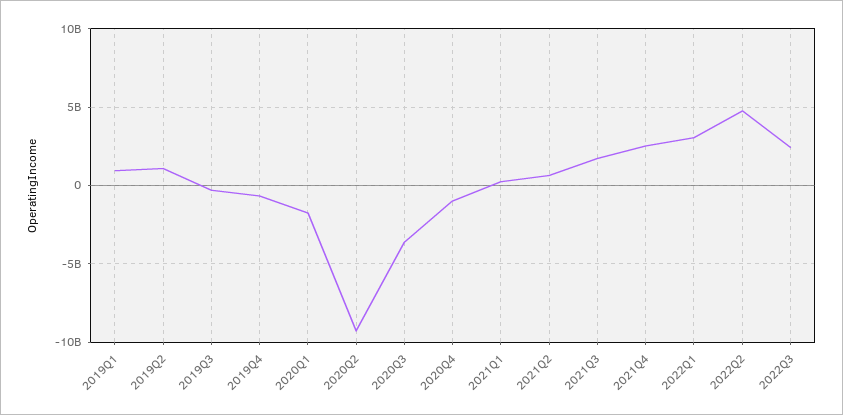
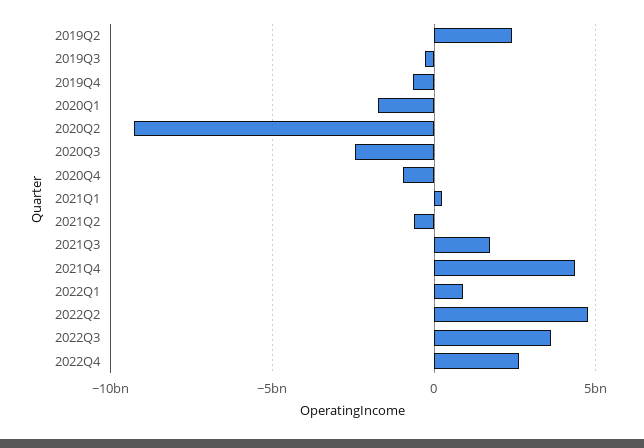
2019Q1: 1000000000 -> none
2019Q2: 1000000000 -> 2500000000
2020Q3: -3500000000 -> -2500000000
2021Q2: 500000000 -> -500000000
2021Q4: 2500000000 -> 4500000000
2022Q1: 3000000000 -> 1000000000
2022Q3: 2500000000 -> 3500000000
2022Q4: none -> 2500000000

